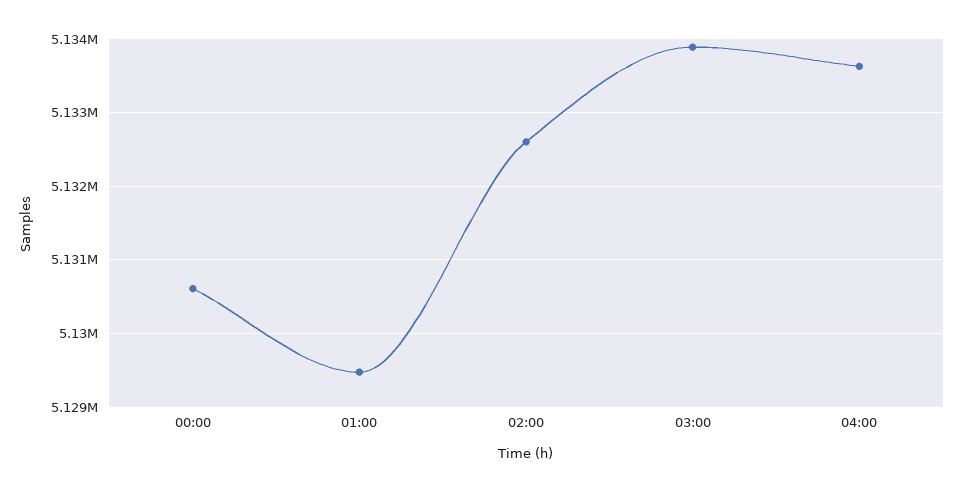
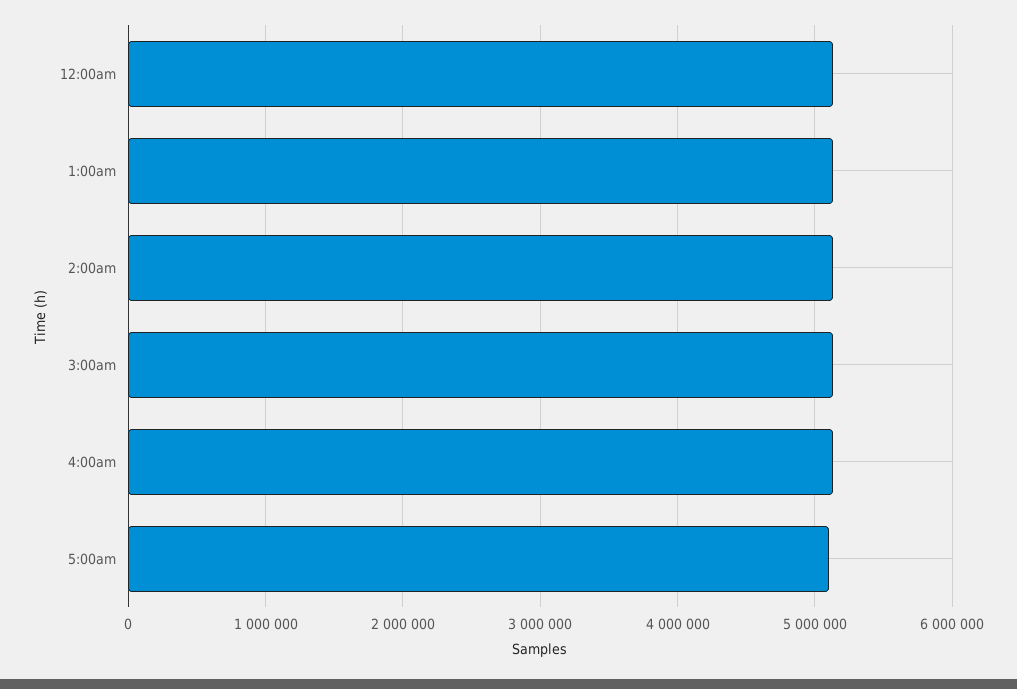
5:00am: none -> 5100000

